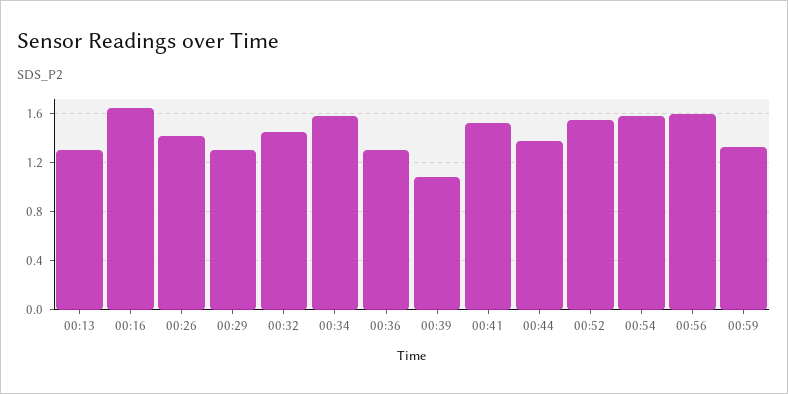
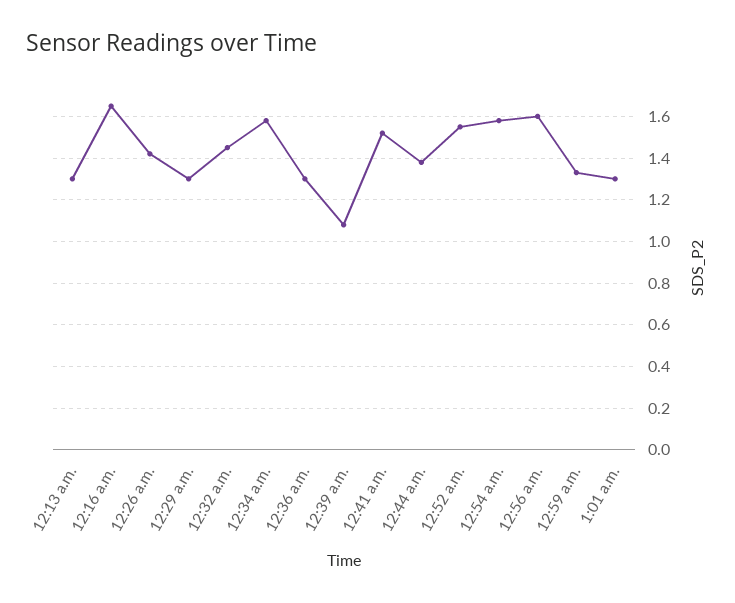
1:01 a.m.: none -> 1.3

